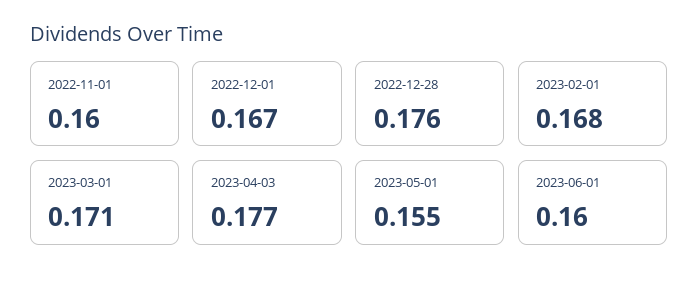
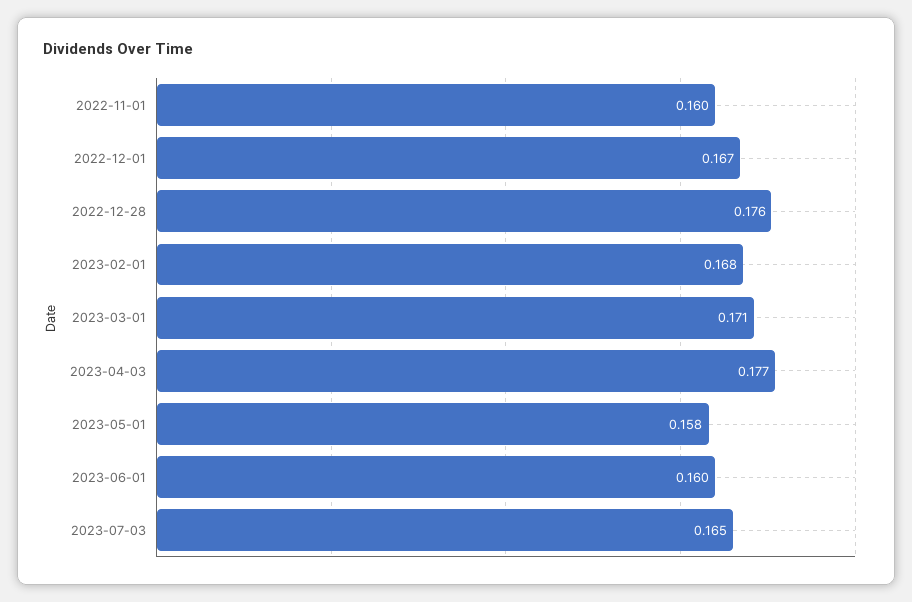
2023-05-01: 0.155 -> 0.158
2023-07-03: none -> 0.165

